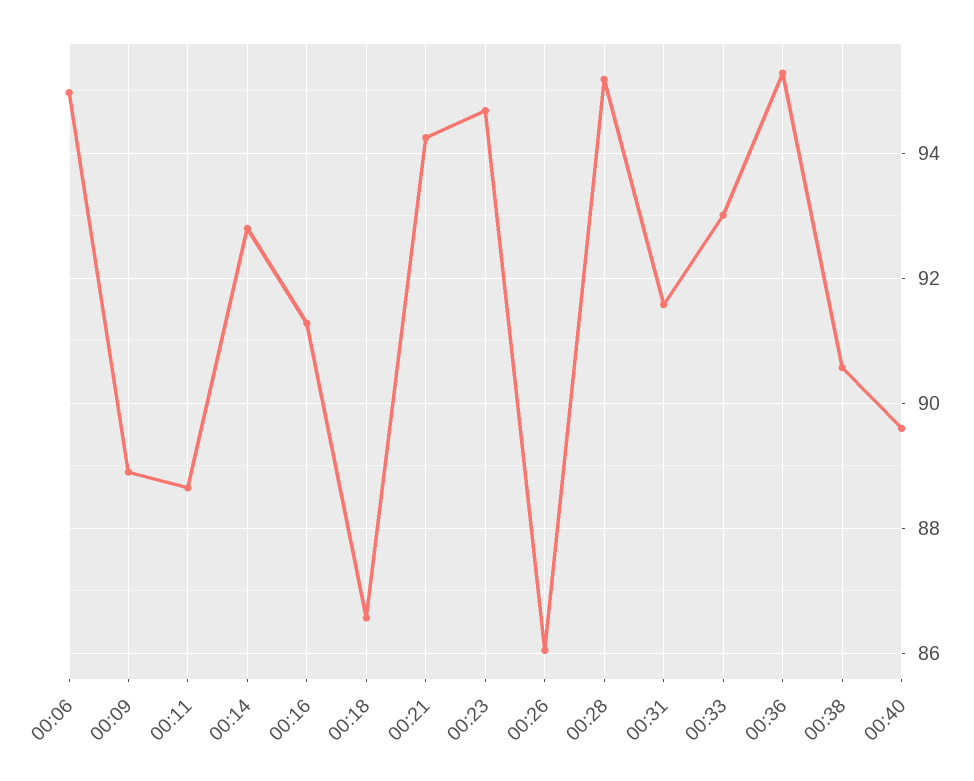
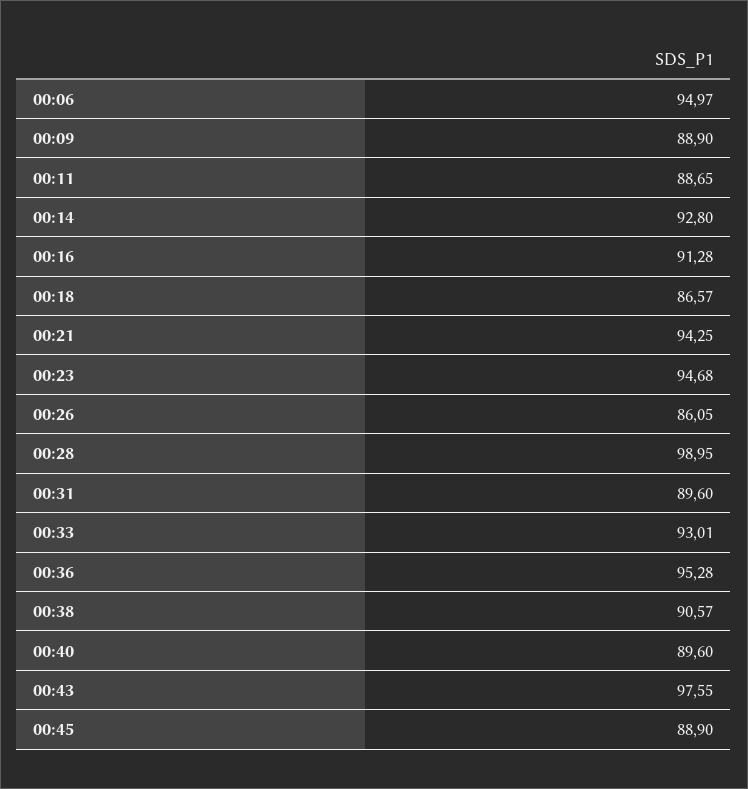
00:28: 95.2 -> 98.95
00:31: 91.6 -> 89.6
00:43: none -> 97.55
00:45: none -> 88.9

